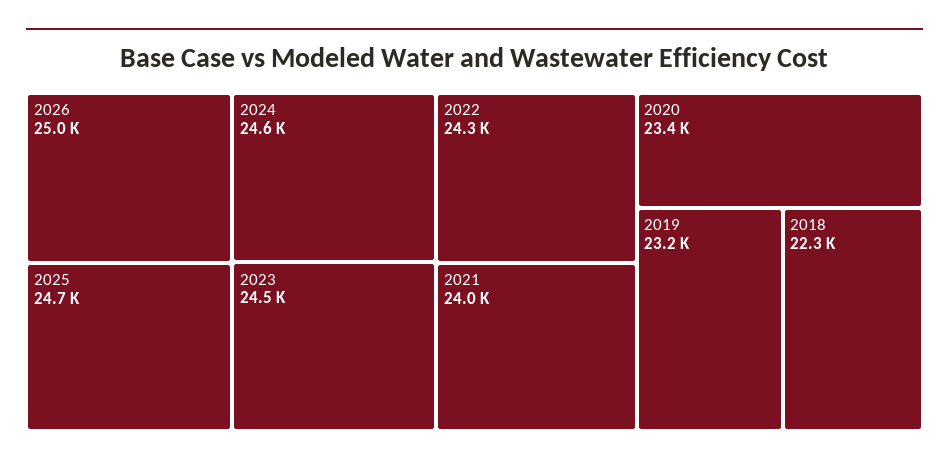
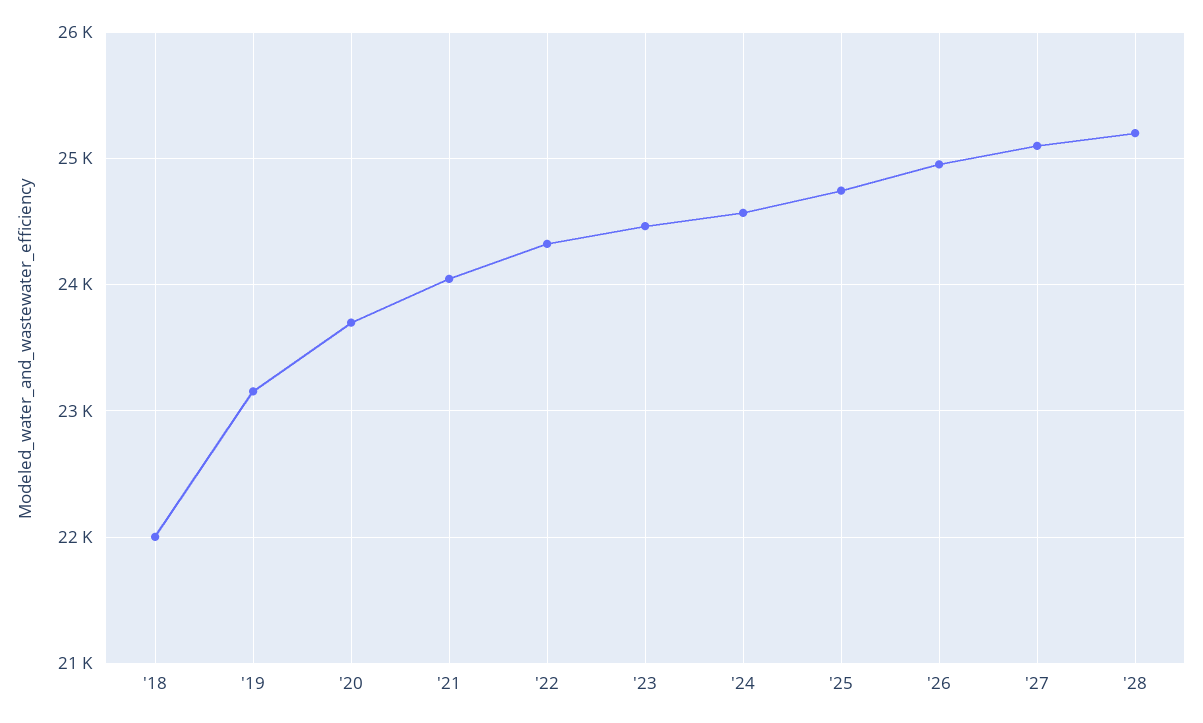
2020: 23400 -> 23700
2018: 22300 -> 22000
'27: none -> 25100
'28: none -> 25200

